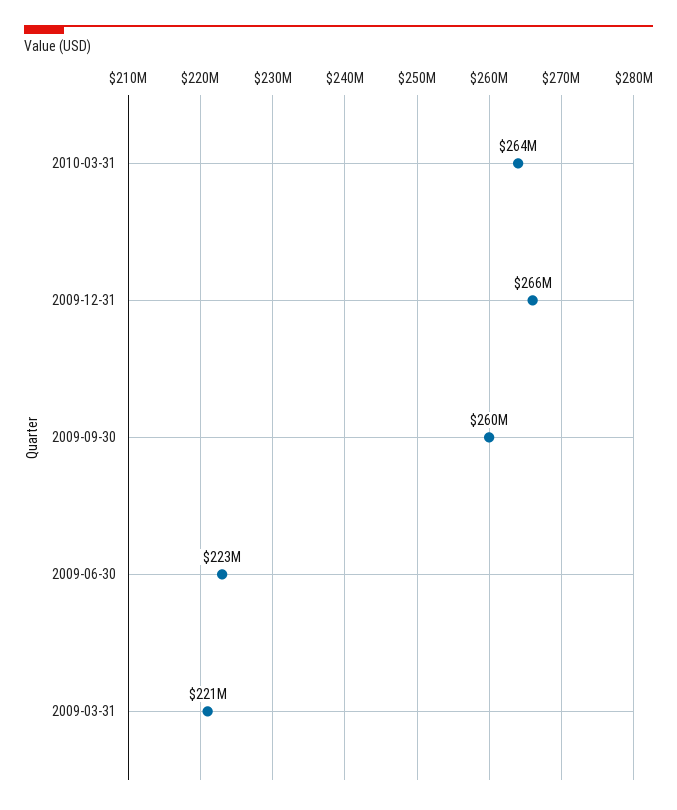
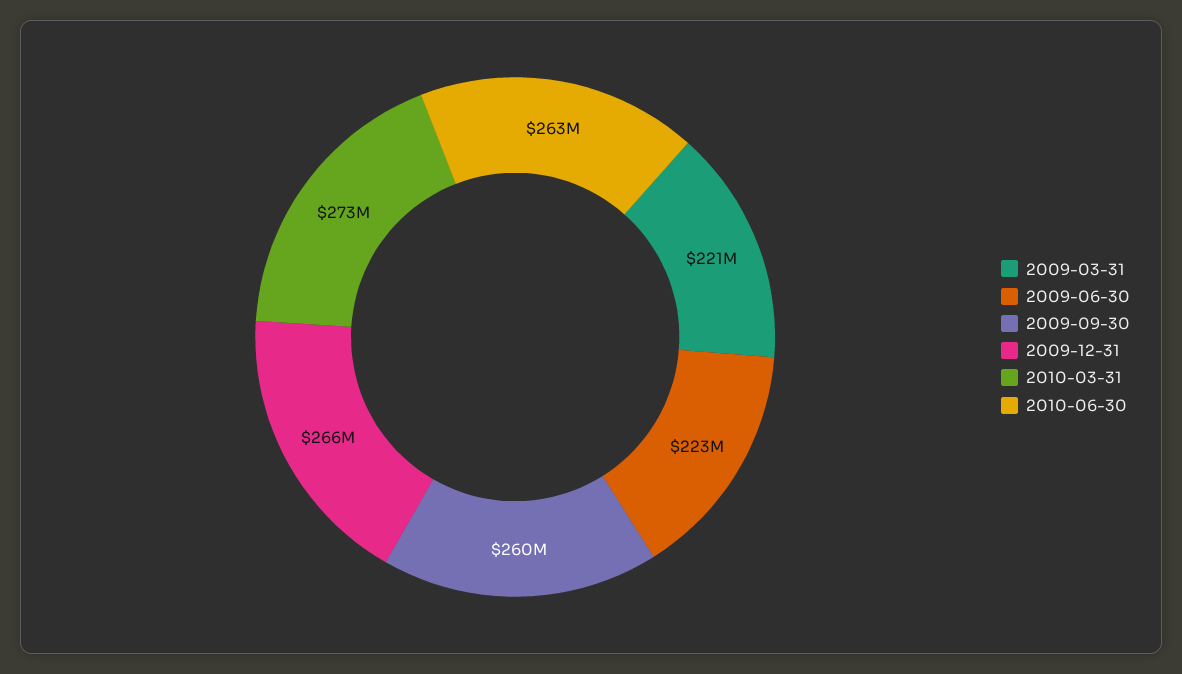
2010-03-31: 264000000 -> 273000000
2010-06-30: none -> 263000000

